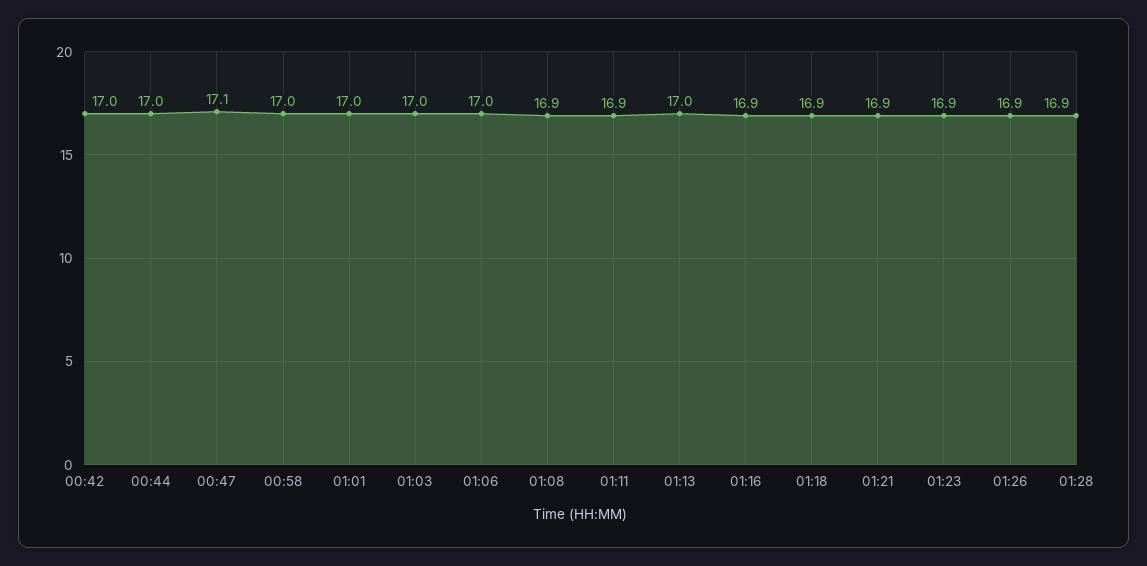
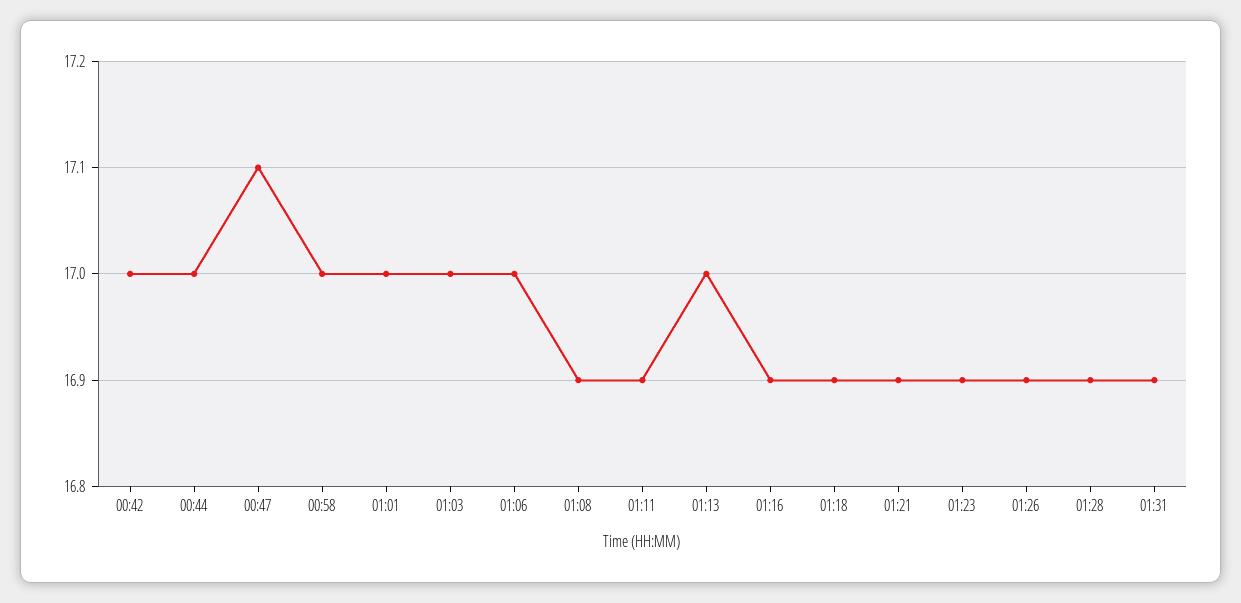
01:31: none -> 16.9

